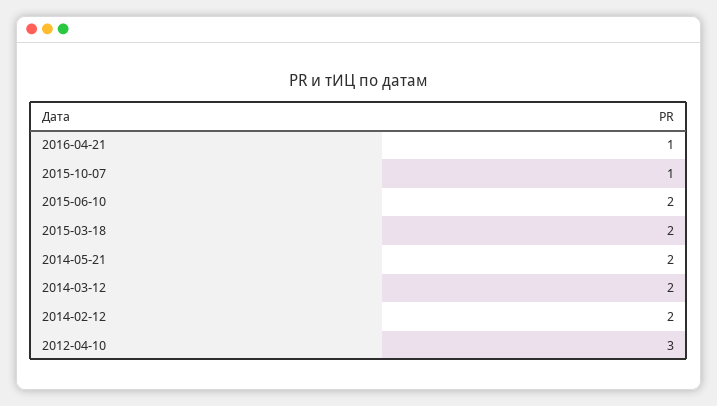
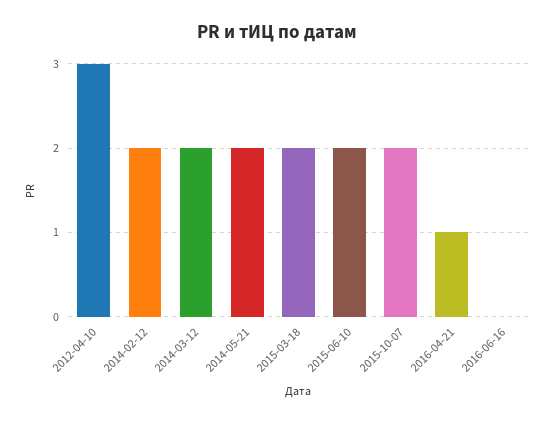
2015-10-07: 1 -> 2
2016-06-16: none -> 0

